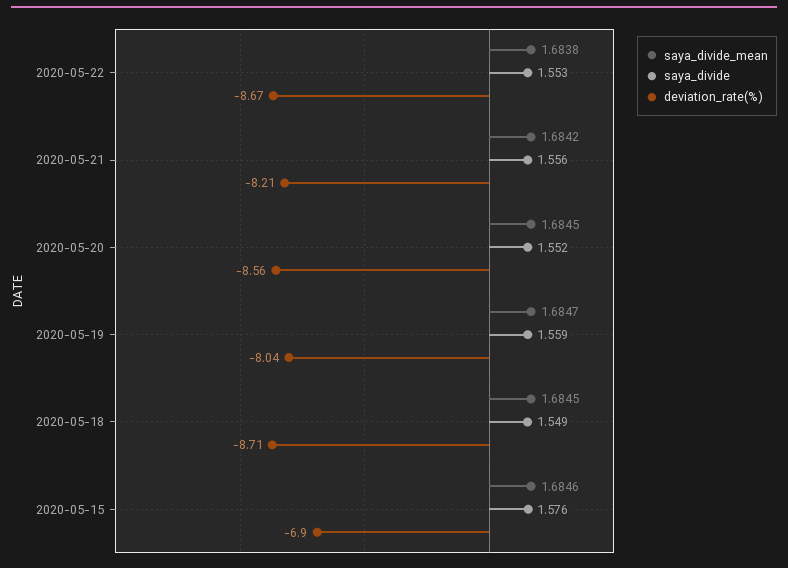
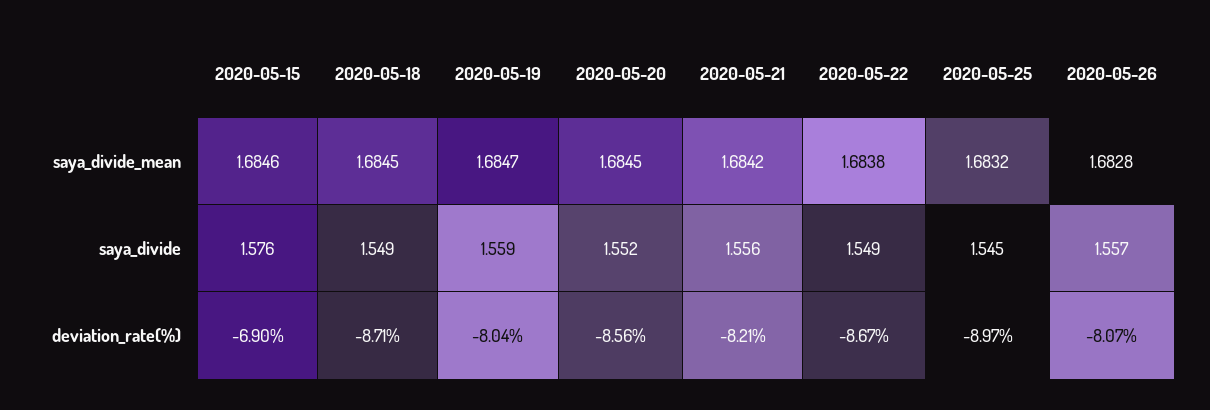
saya_divide, 2020-05-22: 1.553 -> 1.549
saya_divide_mean, 2020-05-25: none -> 1.6832
saya_divide_mean, 2020-05-26: none -> 1.6828
saya_divide, 2020-05-25: none -> 1.545
saya_divide, 2020-05-26: none -> 1.557
deviation_rate(%), 2020-05-25: none -> -8.97
deviation_rate(%), 2020-05-26: none -> -8.07

